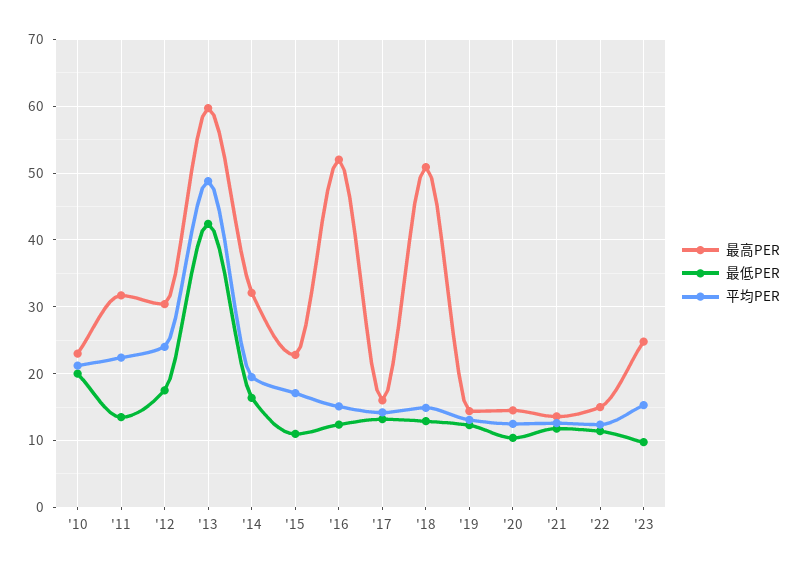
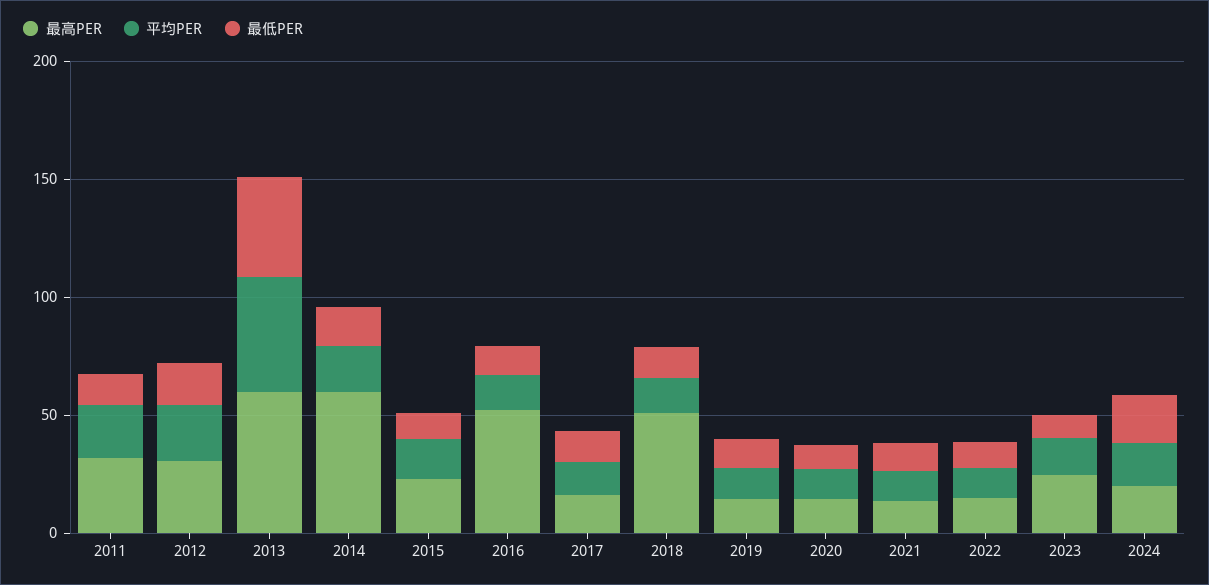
最高PER, '10: 23 -> none
最低PER, '10: 20 -> none
平均PER, '10: 21 -> none
最高PER, '14: 32 -> 60
最高PER, 2024: none -> 20
平均PER, 2024: none -> 20
最低PER, 2024: none -> 20

